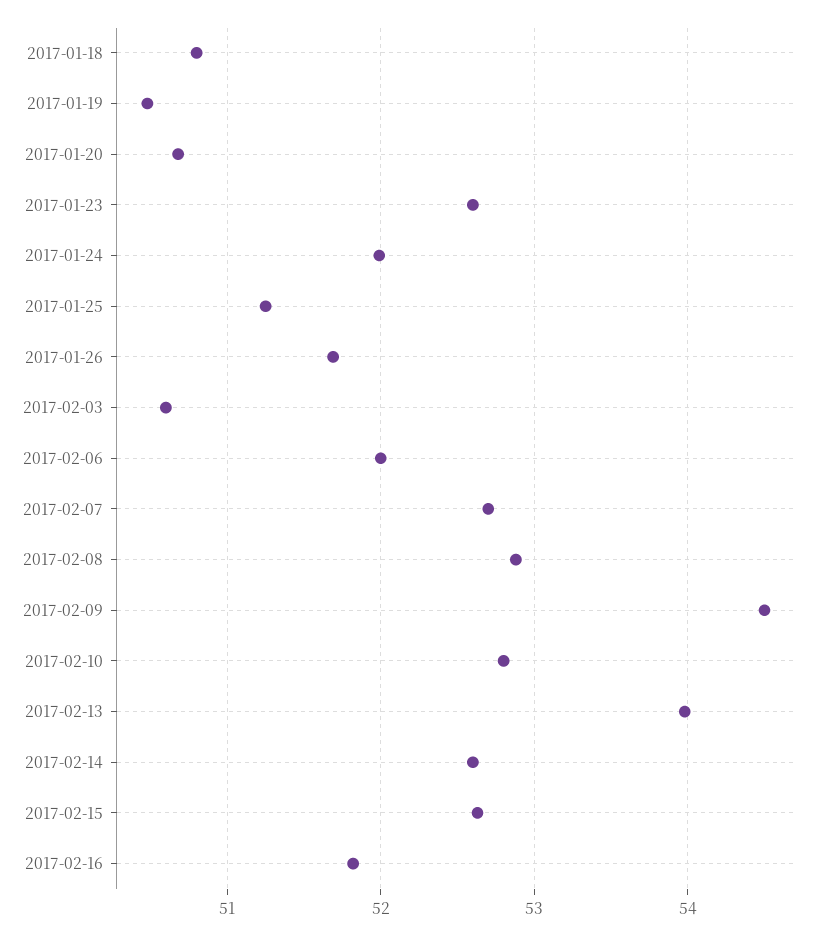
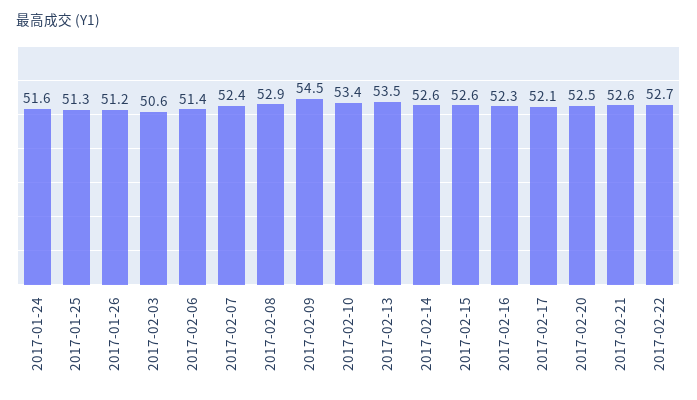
2017-01-18: 50.8 -> none
2017-01-19: 50.5 -> none
2017-01-20: 50.7 -> none
2017-01-23: 52.6 -> none
2017-01-24: 52 -> 51.6
2017-01-26: 51.7 -> 51.2
2017-02-06: 52 -> 51.4
2017-02-07: 52.7 -> 52.4
2017-02-10: 52.8 -> 53.4
2017-02-13: 54 -> 53.5
2017-02-16: 51.8 -> 52.3
2017-02-17: none -> 52.1
2017-02-20: none -> 52.5
2017-02-21: none -> 52.6
2017-02-22: none -> 52.7

